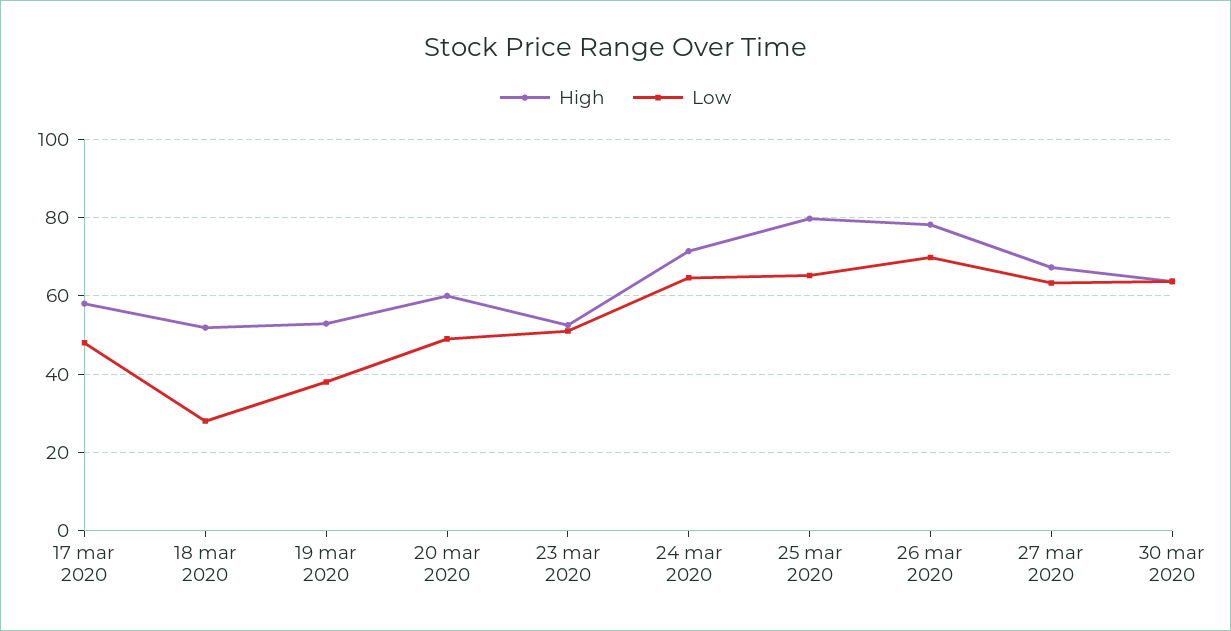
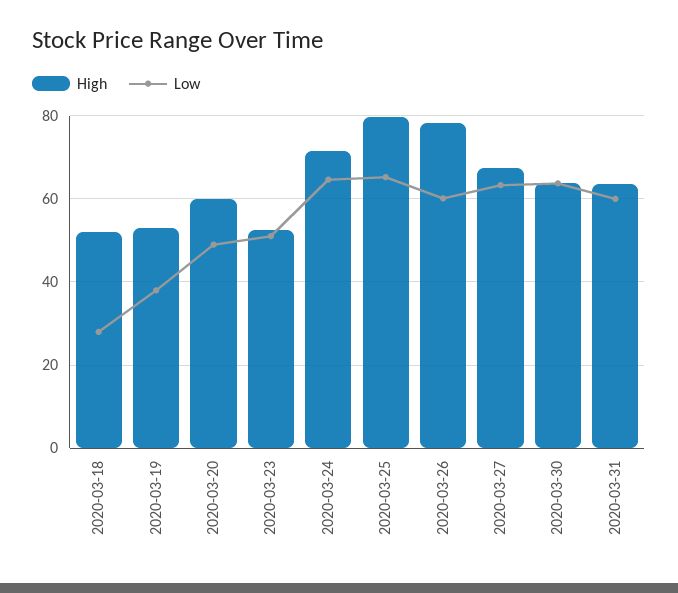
High, 17 mar 2020: 58 -> none
Low, 17 mar 2020: 48 -> none
Low, 26 mar 2020: 70 -> 60
High, 2020-03-31: none -> 64
Low, 2020-03-31: none -> 60

